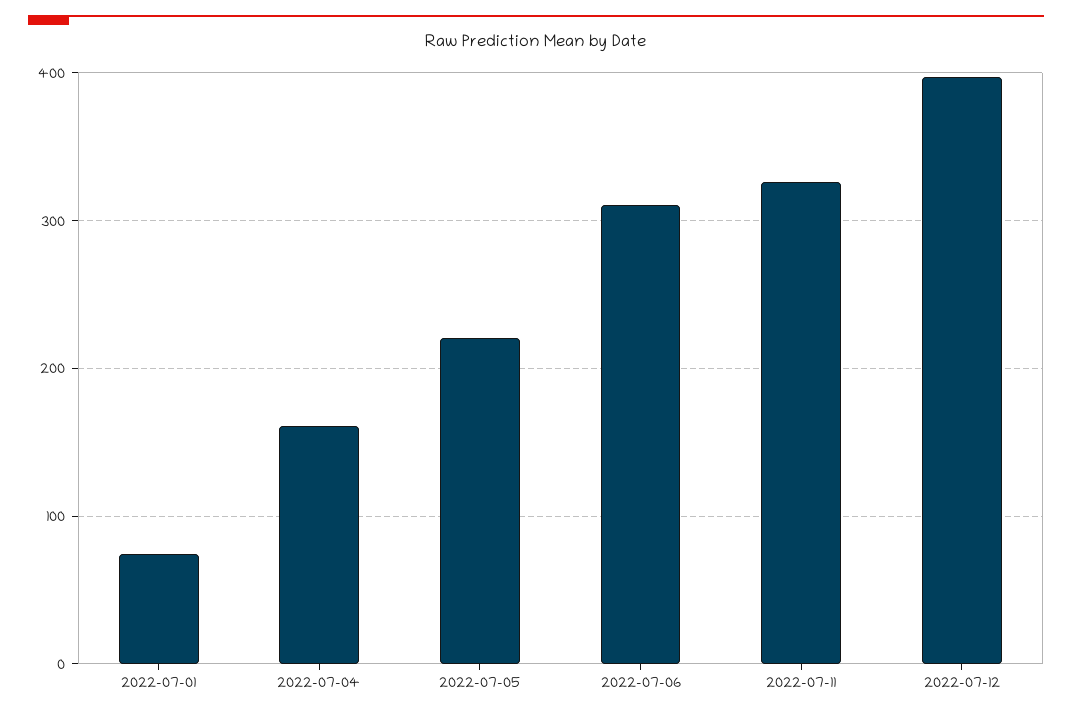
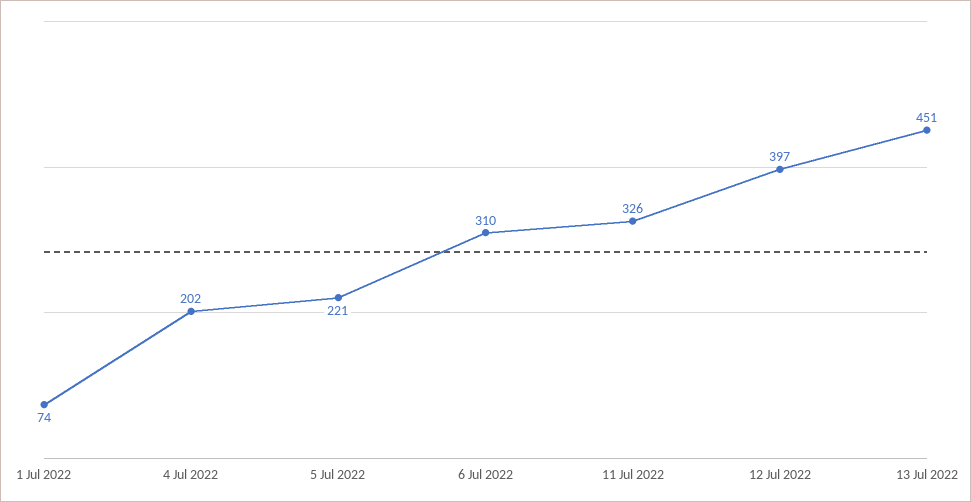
2022-07-04: 160 -> 202
13 Jul 2022: none -> 451

